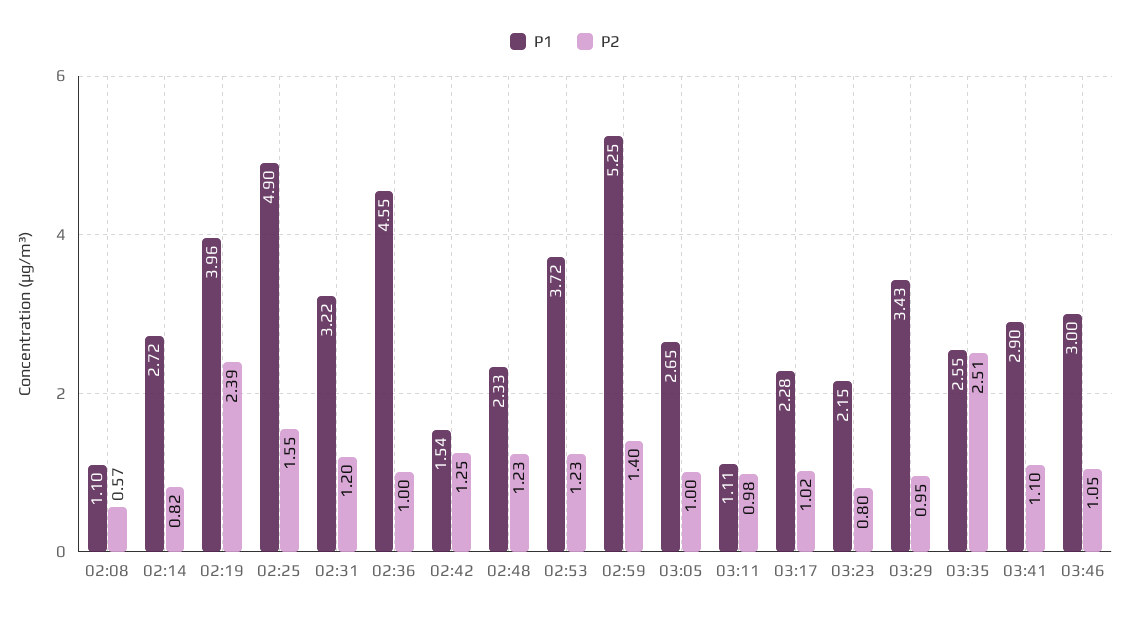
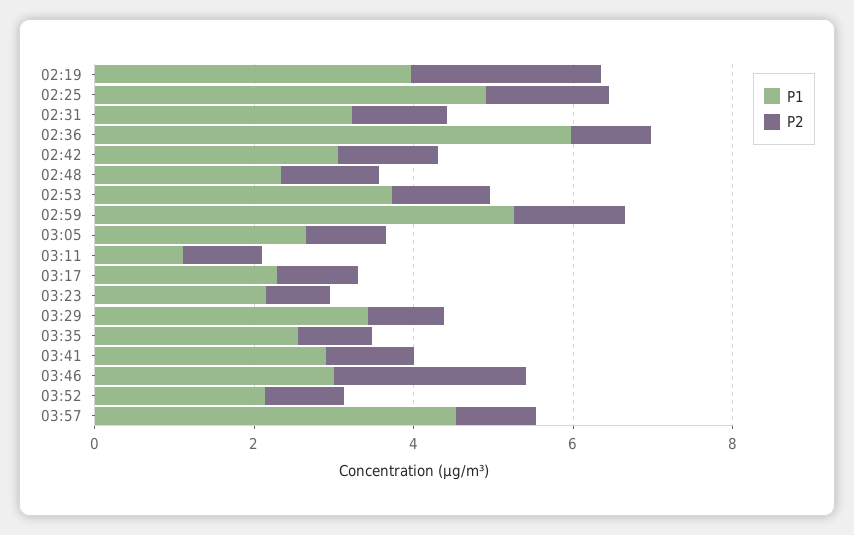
P1, 02:08: 1.1 -> none
P2, 02:08: 0.57 -> none
P1, 02:14: 2.72 -> none
P2, 02:14: 0.82 -> none
P1, 02:36: 4.55 -> 6
P1, 02:42: 1.54 -> 3
P2, 03:35: 2.51 -> 1
P2, 03:46: 1.05 -> 2.5
P1, 03:52: none -> 2
P2, 03:52: none -> 1
P1, 03:57: none -> 4.5
P2, 03:57: none -> 1

